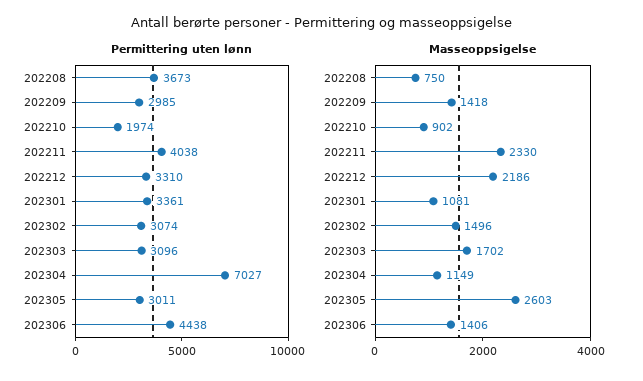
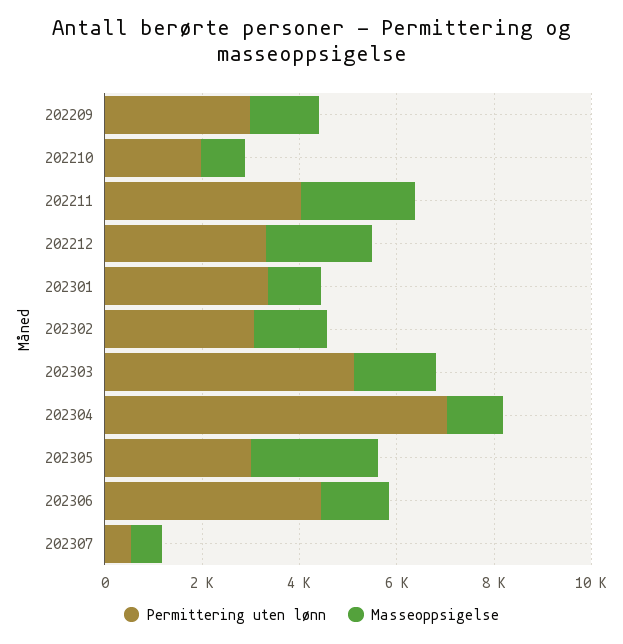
Permittering uten lønn, 202208: 3673 -> none
Permittering uten lønn, 202303: 3096 -> 5000
Masseoppsigelse, 202208: 750 -> none
Permittering uten lønn, 202307: none -> 500
Masseoppsigelse, 202307: none -> 500

